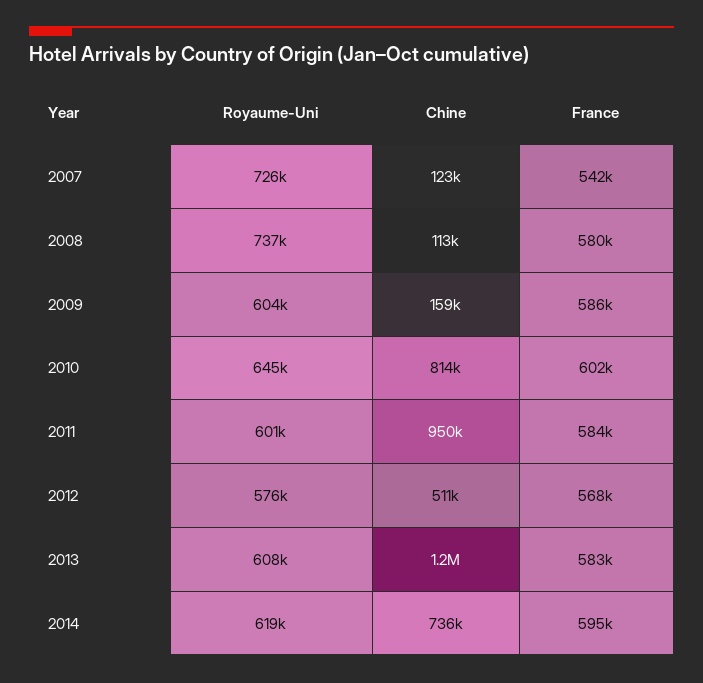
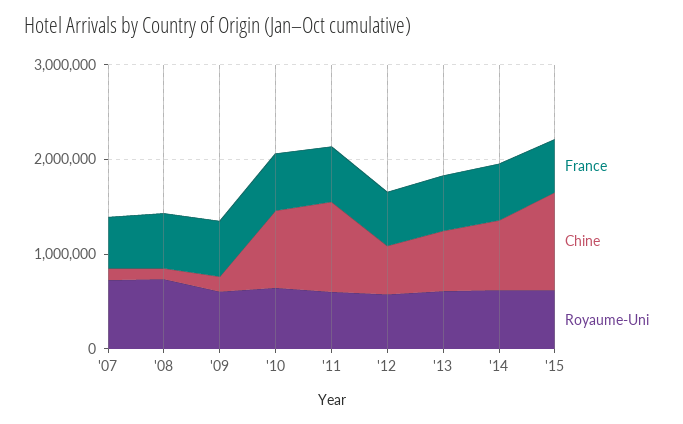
Chine, 2013: 1200000 -> 600000
France, '15: none -> 600000
Chine, '15: none -> 1000000
Royaume-Uni, '15: none -> 600000

